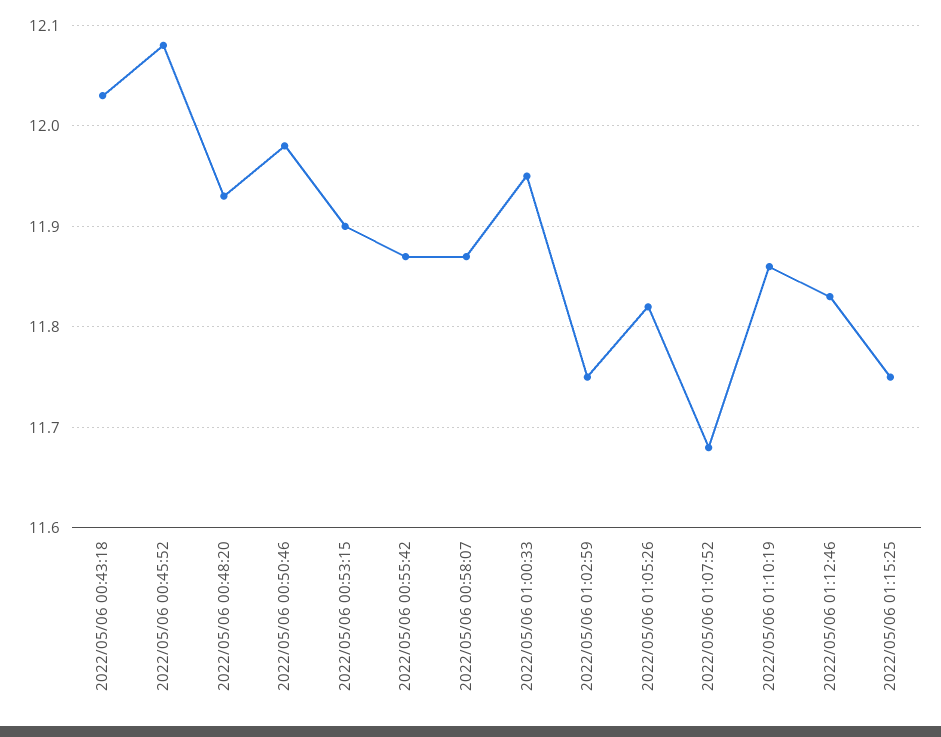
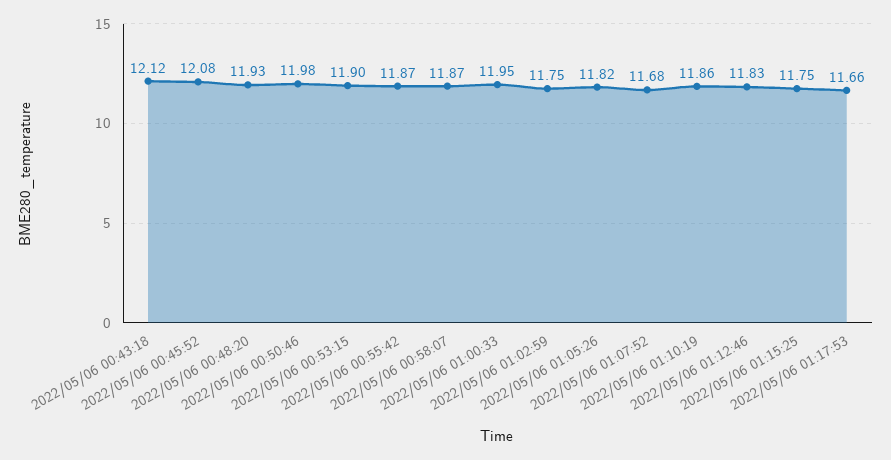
2022/05/06 00:43:18: 12.03 -> 12.12
2022/05/06 01:17:53: none -> 11.66

